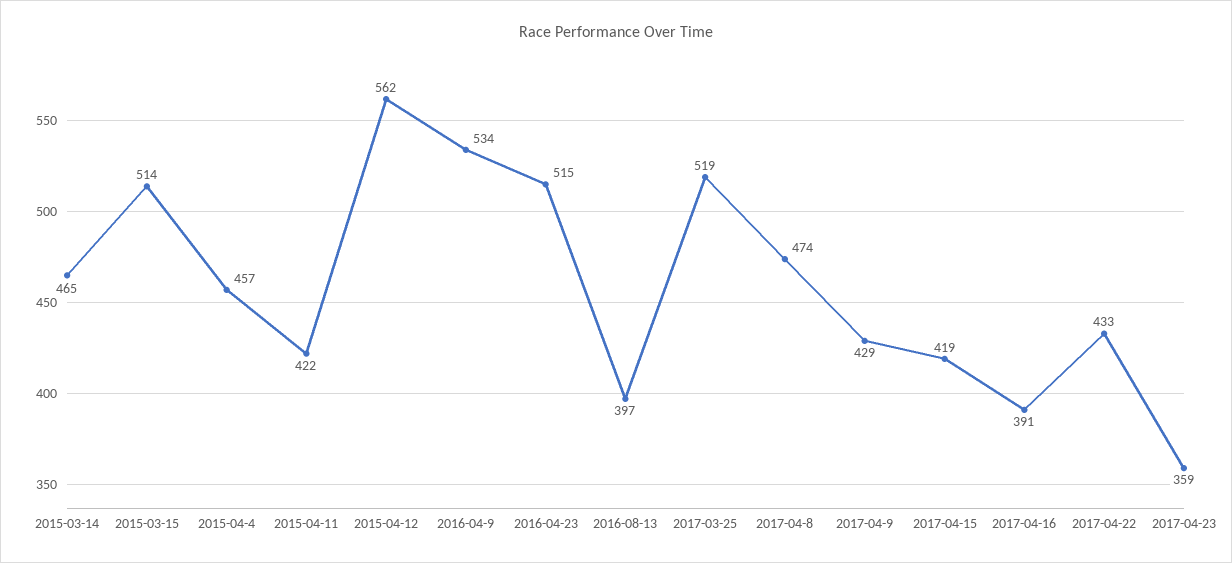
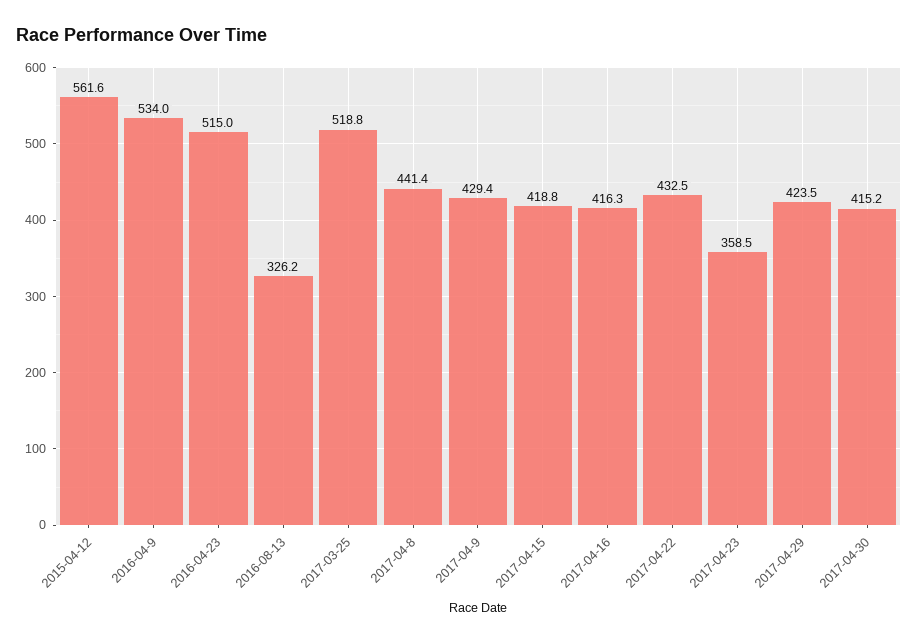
2015-03-14: 465 -> none
2015-03-15: 514 -> none
2015-04-4: 457 -> none
2015-04-11: 422 -> none
2016-08-13: 397 -> 326.2
2017-04-8: 474 -> 441.4
2017-04-16: 391 -> 416.3
2017-04-29: none -> 423.5
2017-04-30: none -> 415.2

